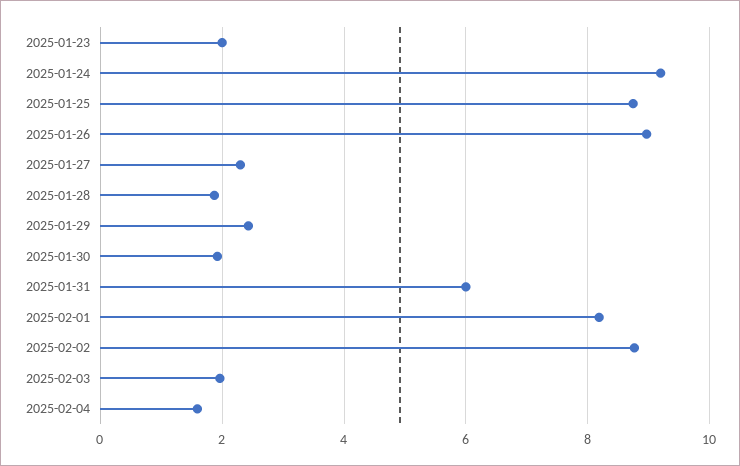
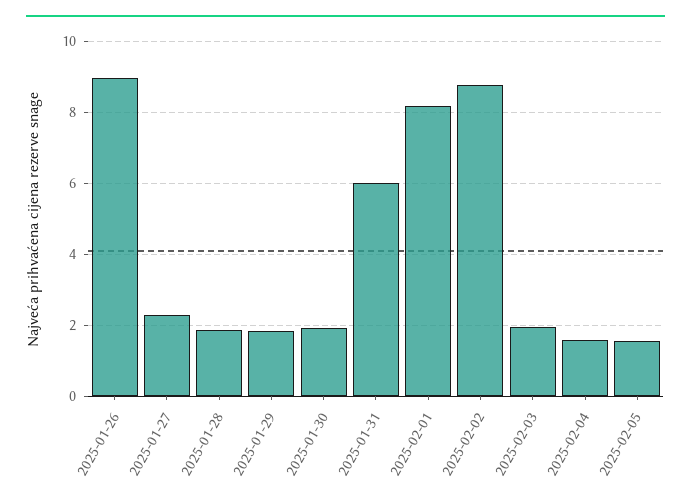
2025-01-23: 2 -> none
2025-01-24: 9.2 -> none
2025-01-25: 8.8 -> none
2025-01-29: 2.4 -> 1.8
2025-02-05: none -> 1.6

